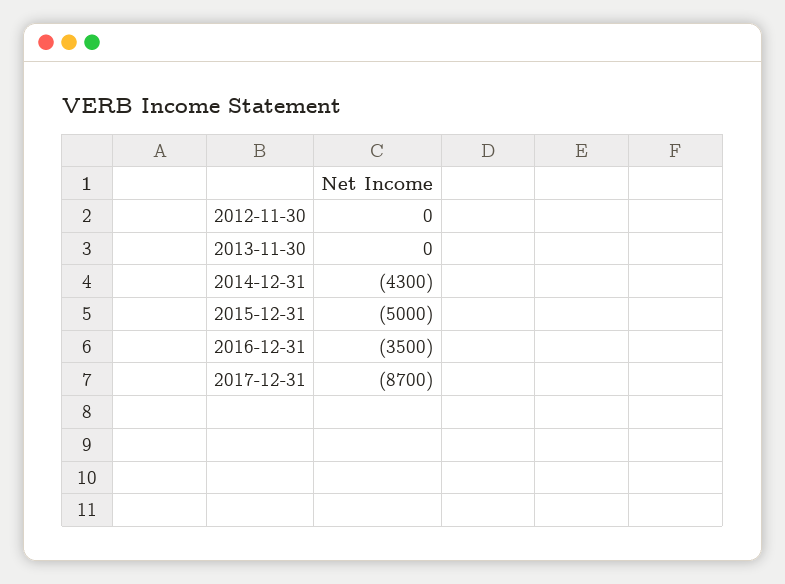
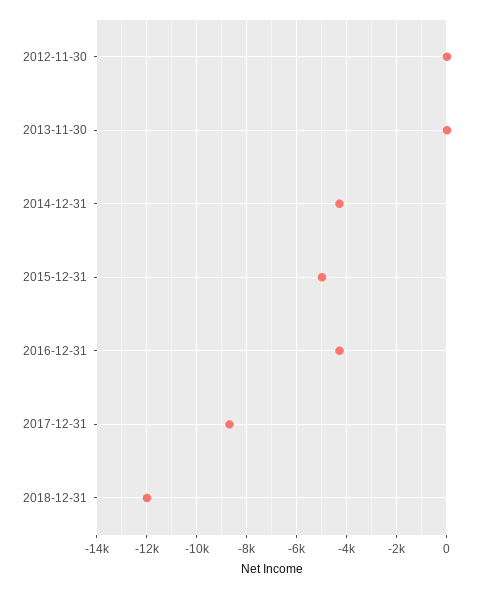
2016-12-31: -3500 -> -4250
2018-12-31: none -> -12000

